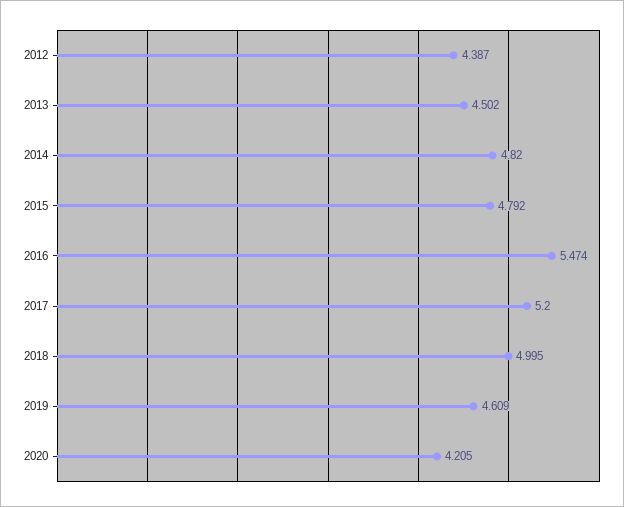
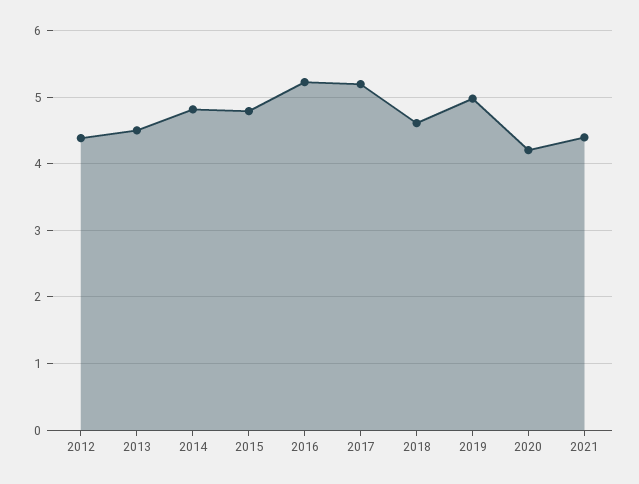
2016: 5.474 -> 5.2
2018: 4.995 -> 4.6
2019: 4.609 -> 5
2021: none -> 4.4

